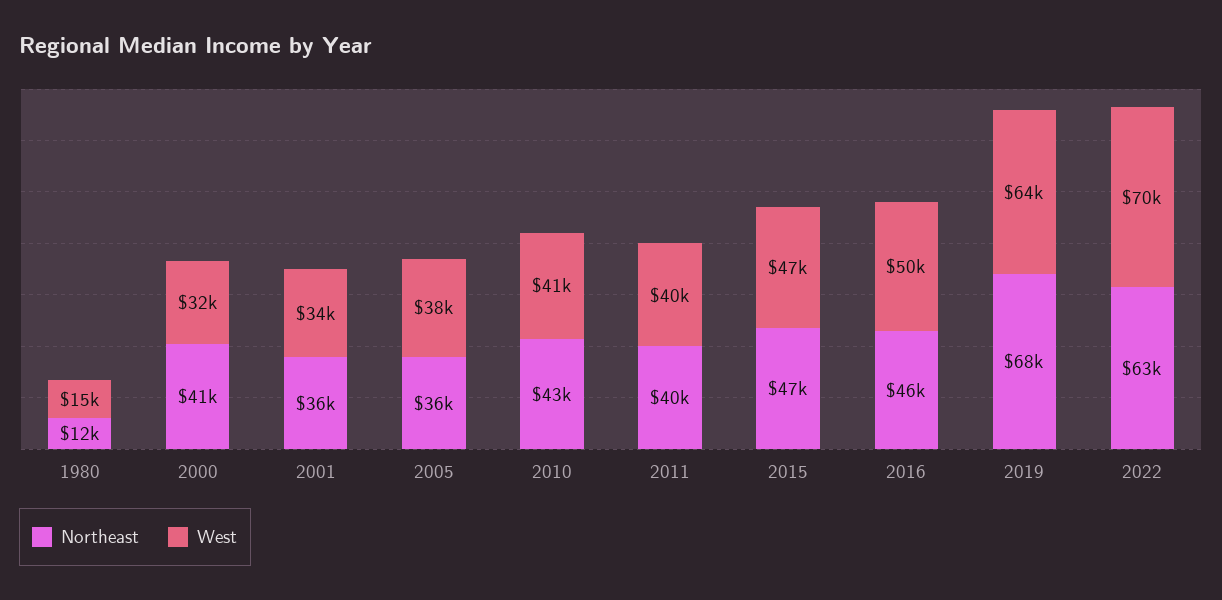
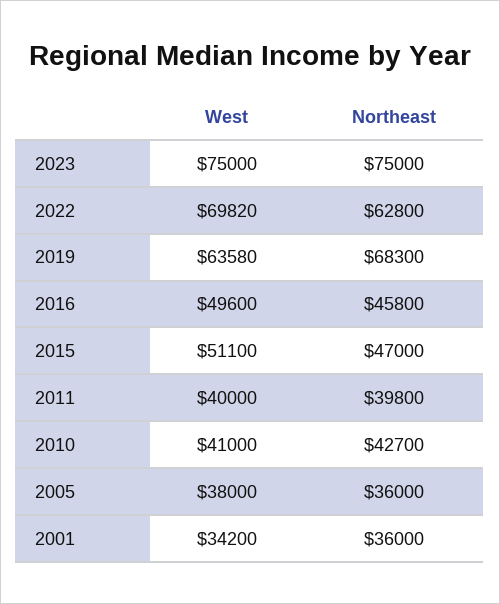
Northeast, 1980: 12000 -> none
West, 1980: 15000 -> none
Northeast, 2000: 41000 -> none
West, 2000: 32000 -> none
West, 2015: 47000 -> 51100
West, 2023: none -> 75000
Northeast, 2023: none -> 75000

